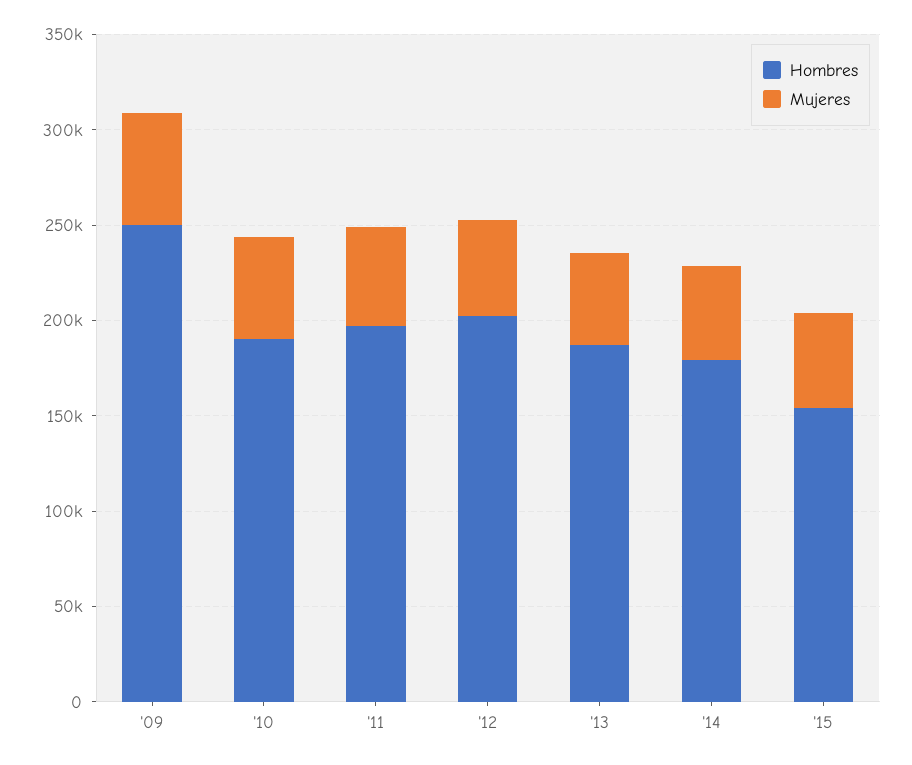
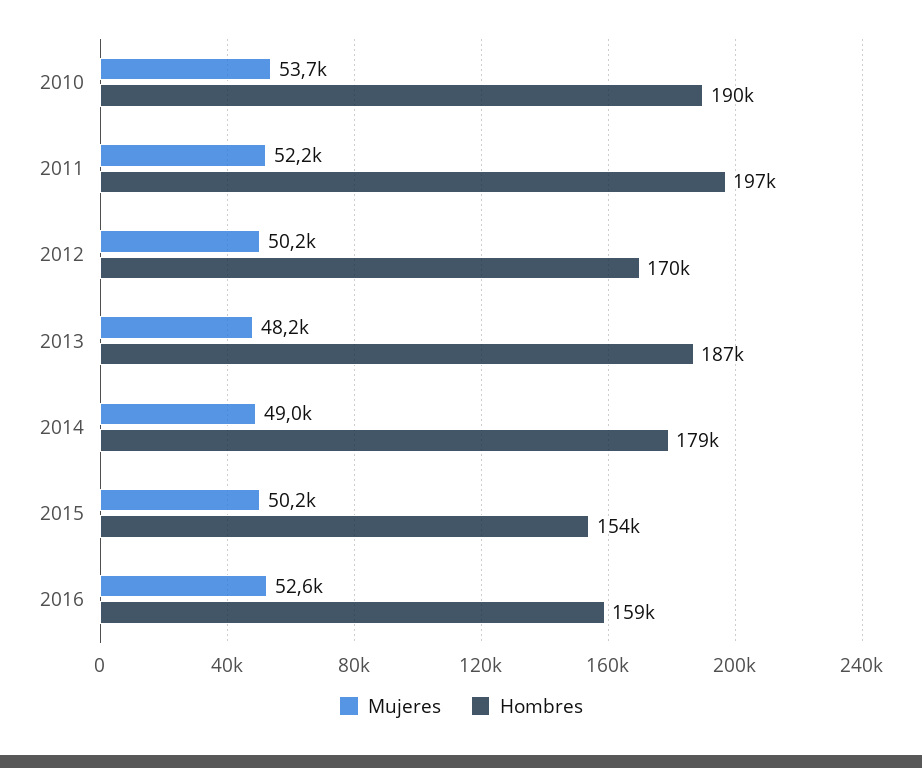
Hombres, '09: 250000 -> none
Mujeres, '09: 60000 -> none
Hombres, '12: 200000 -> 170000
Mujeres, 2016: none -> 52600
Hombres, 2016: none -> 159000

